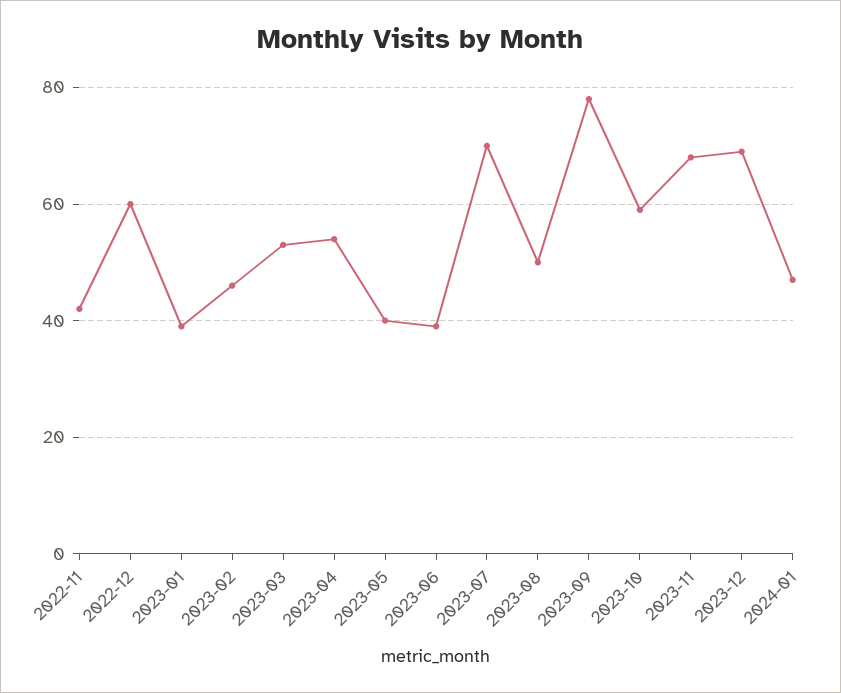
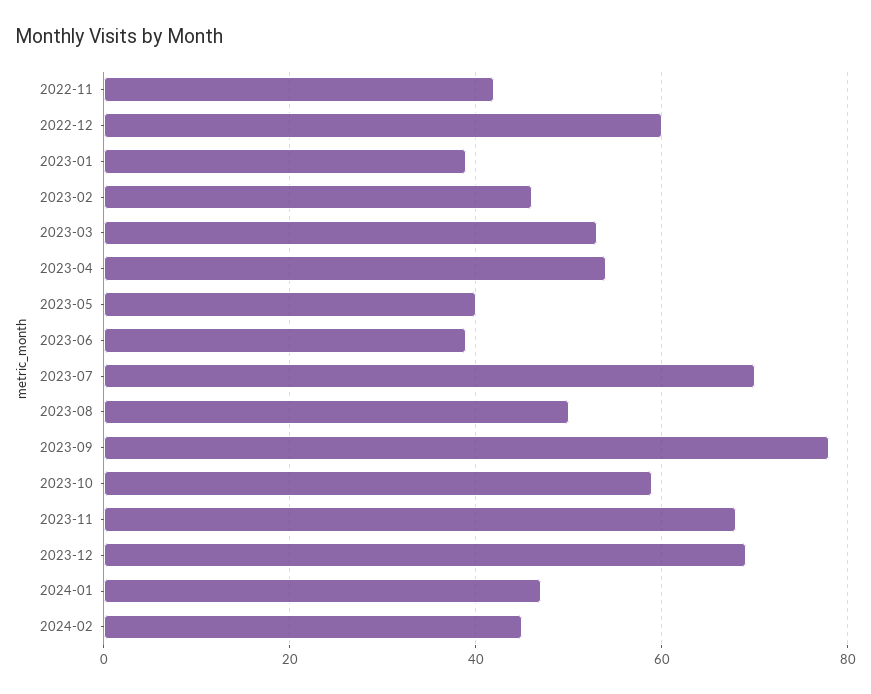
2024-02: none -> 45

